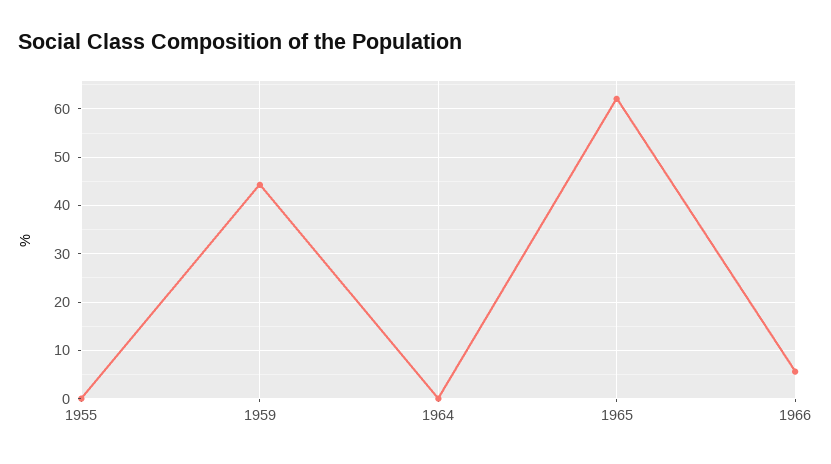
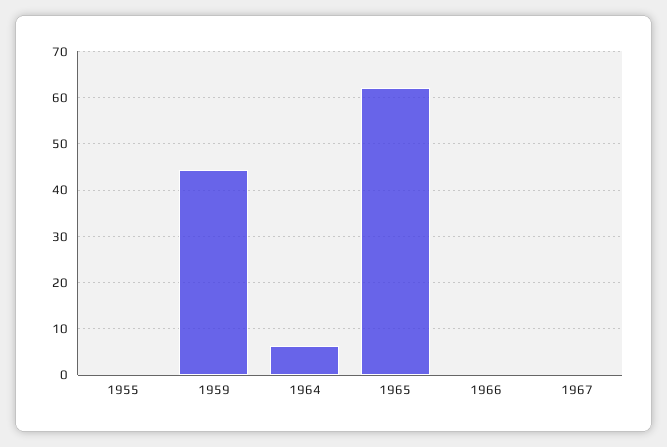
1964: 0 -> 6
1966: 6 -> 0
1967: none -> 0

